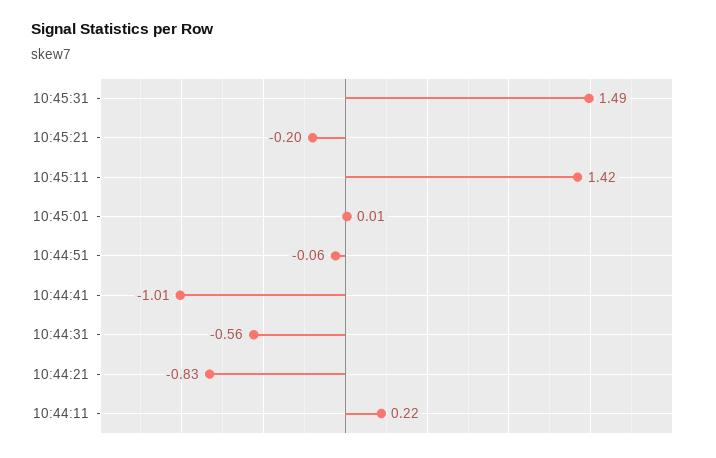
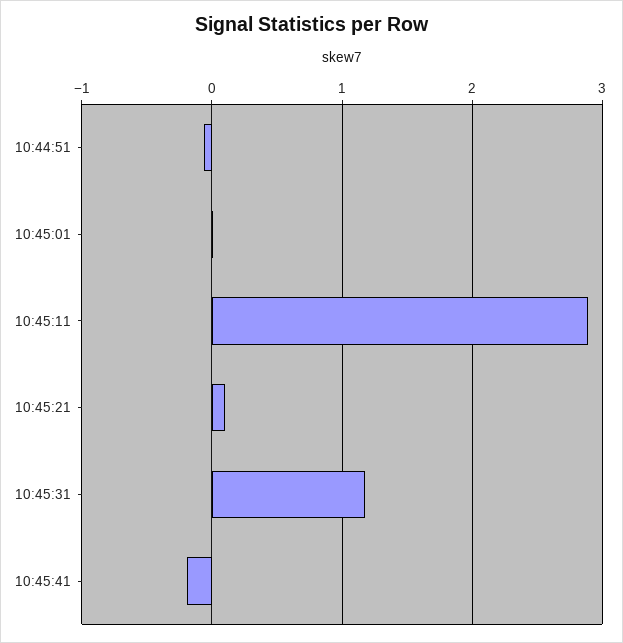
10:45:31: 1.49 -> 1.2
10:45:21: -0.2 -> 0.1
10:45:11: 1.42 -> 2.9
10:44:41: -1.01 -> none
10:44:31: -0.56 -> none
10:44:21: -0.83 -> none
10:44:11: 0.22 -> none
10:45:41: none -> -0.2

